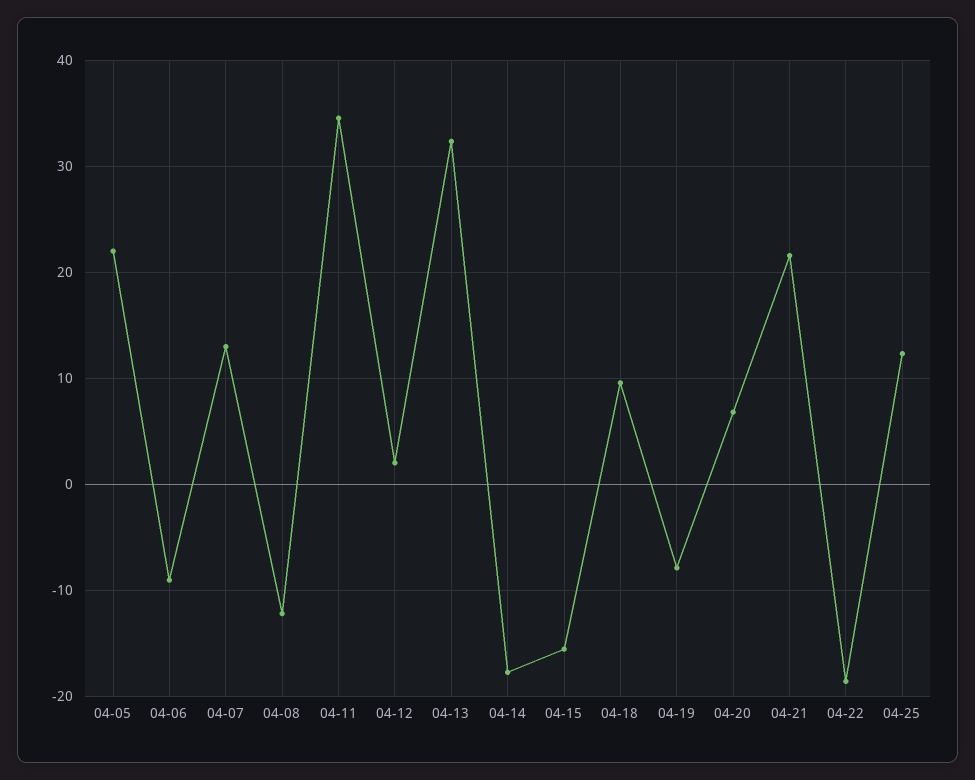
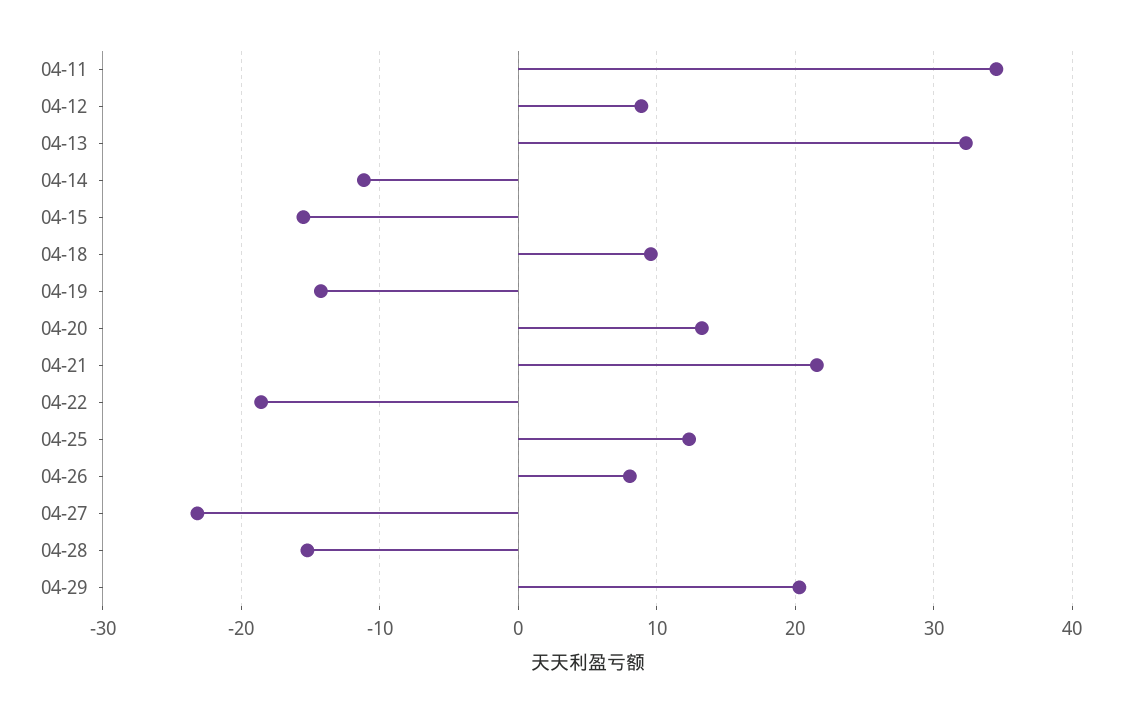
04-05: 22 -> none
04-06: -9 -> none
04-07: 13 -> none
04-08: -12 -> none
04-12: 2 -> 9
04-14: -18 -> -11
04-19: -8 -> -14
04-20: 7 -> 13
04-26: none -> 8
04-27: none -> -23
04-28: none -> -15
04-29: none -> 20

